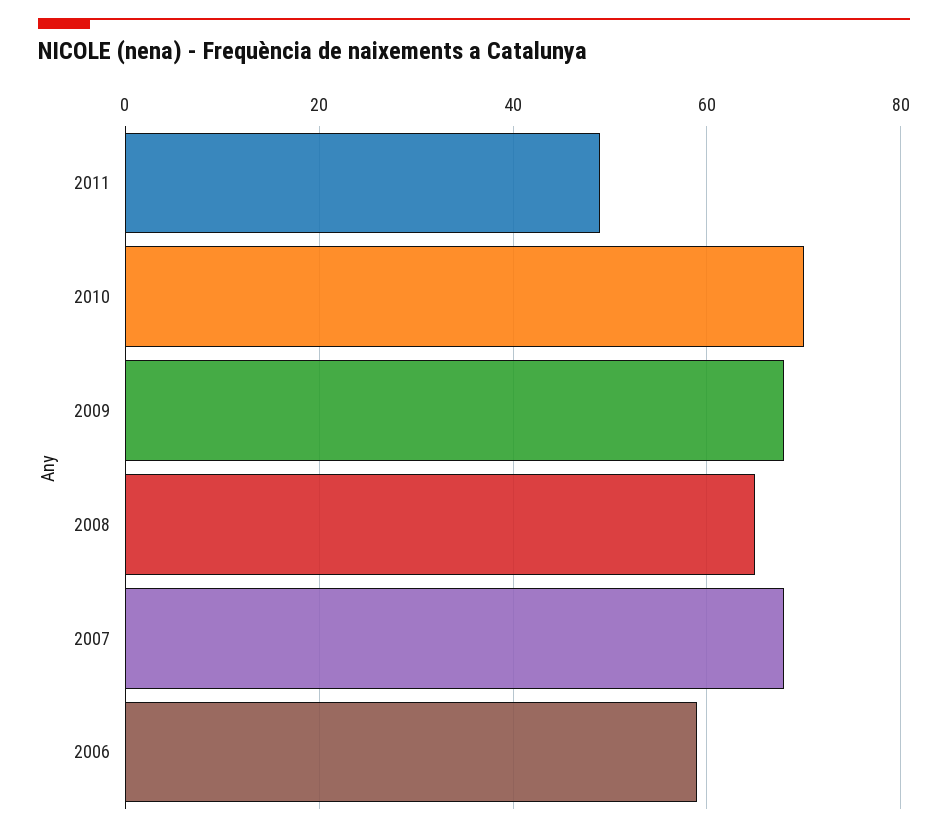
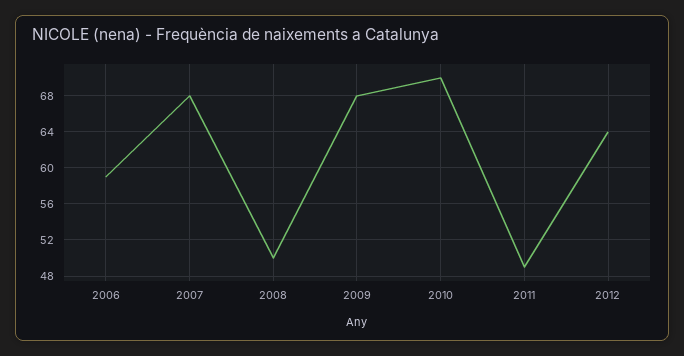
2008: 65 -> 50
2012: none -> 64

